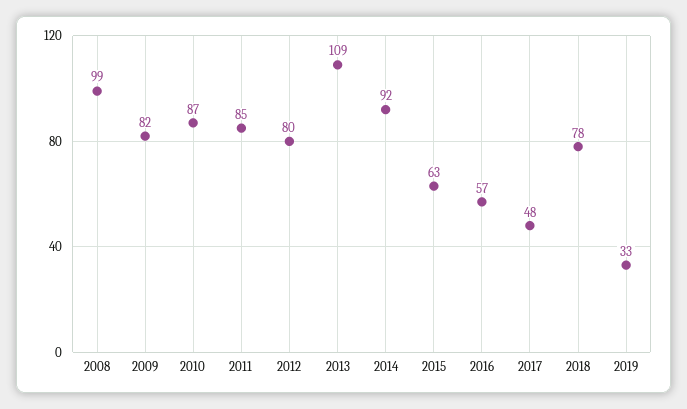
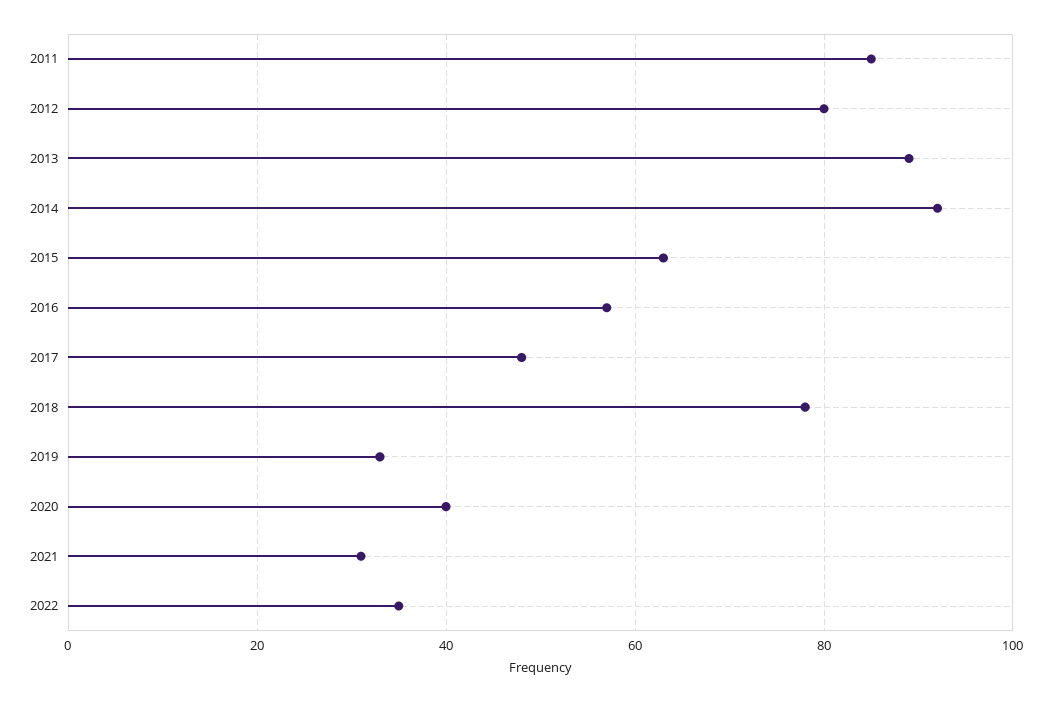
2008: 99 -> none
2009: 82 -> none
2010: 87 -> none
2013: 109 -> 90
2020: none -> 40
2021: none -> 30
2022: none -> 35

